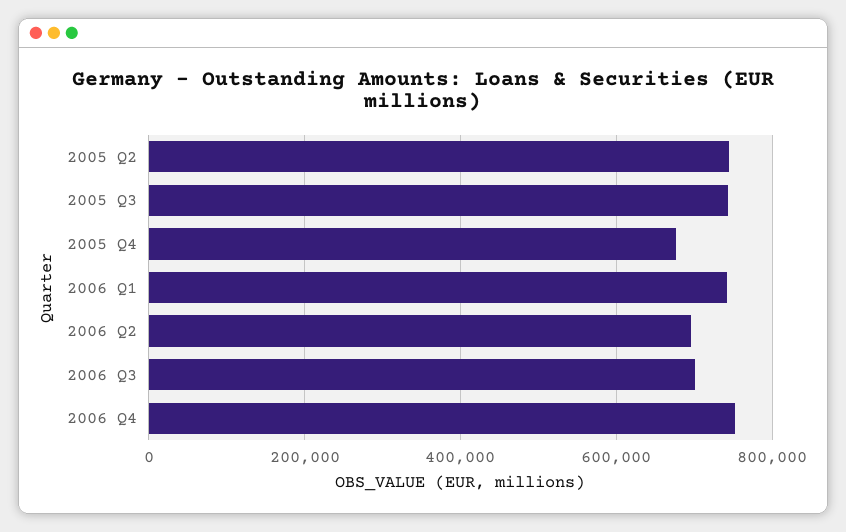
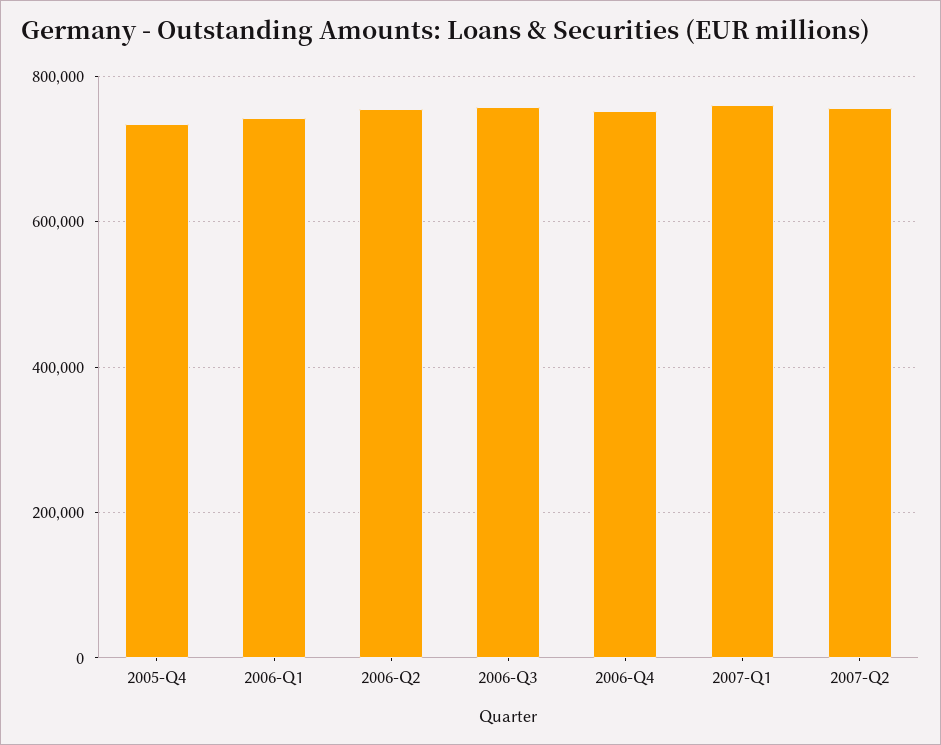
2005 Q2: 740000 -> none
2005 Q3: 740000 -> none
2005 Q4: 680000 -> 740000
2006 Q2: 700000 -> 760000
2006 Q3: 700000 -> 760000
2007-Q1: none -> 760000
2007-Q2: none -> 760000

